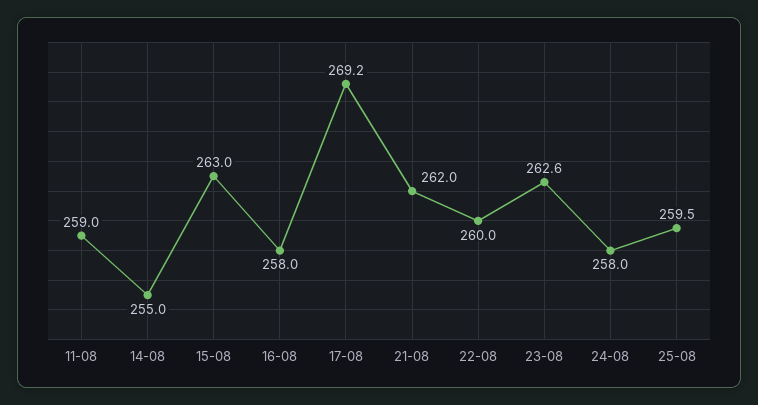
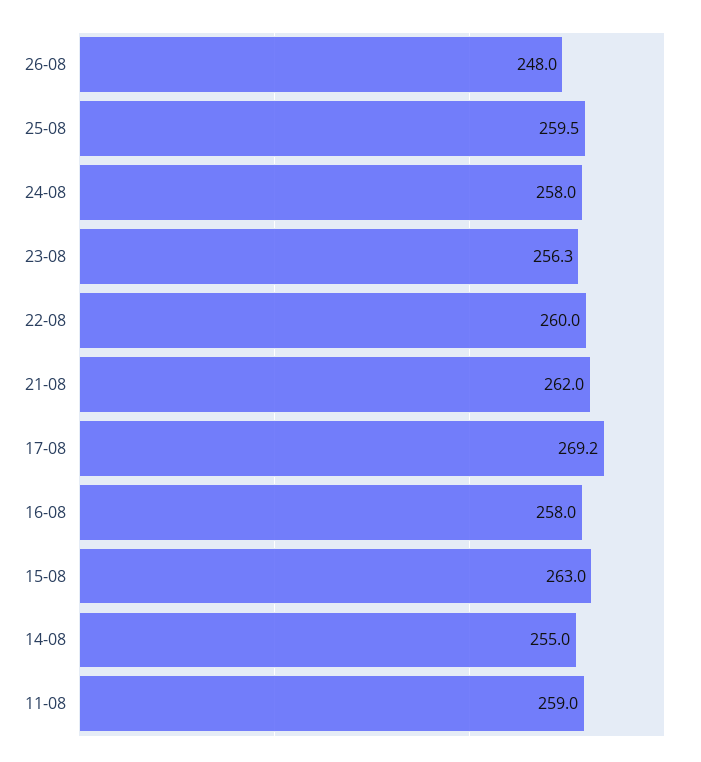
23-08: 262.6 -> 256.3
26-08: none -> 248

